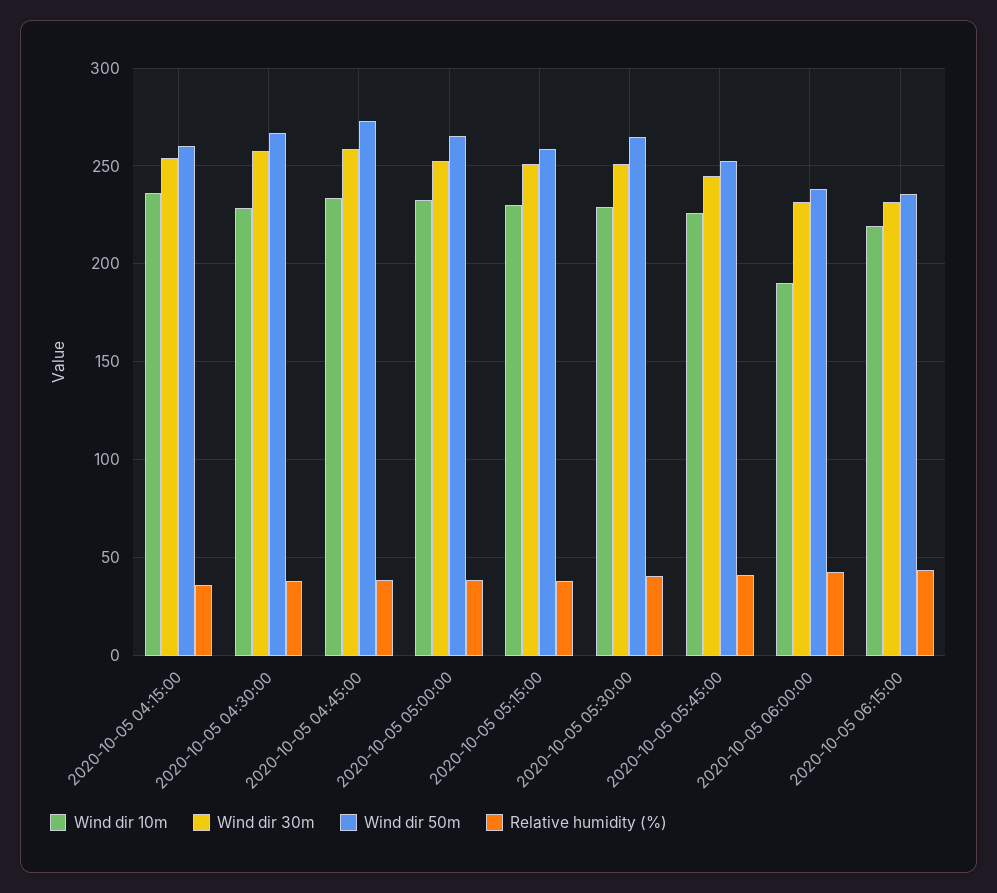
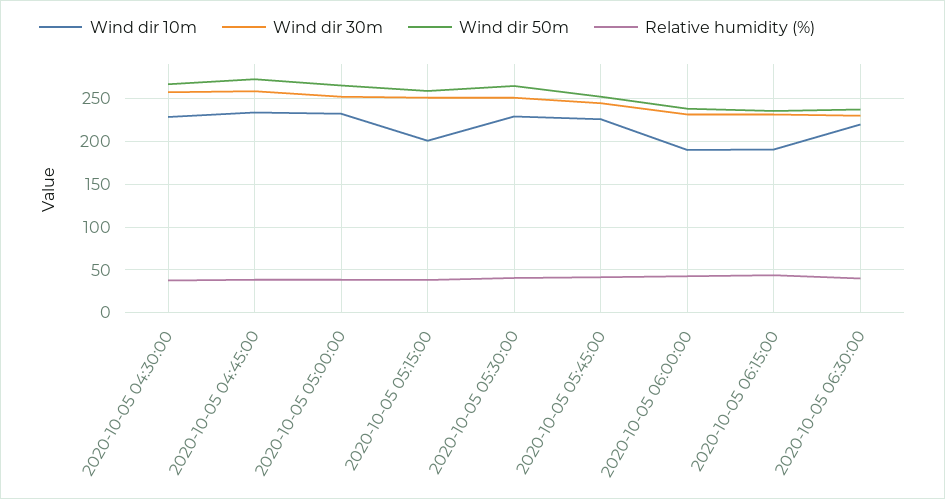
Wind dir 10m, 2020-10-05 04:15:00: 235 -> none
Wind dir 30m, 2020-10-05 04:15:00: 255 -> none
Wind dir 50m, 2020-10-05 04:15:00: 260 -> none
Relative humidity (%), 2020-10-05 04:15:00: 35 -> none
Wind dir 10m, 2020-10-05 05:15:00: 230 -> 200
Wind dir 10m, 2020-10-05 06:15:00: 220 -> 190
Wind dir 10m, 2020-10-05 06:30:00: none -> 220
Wind dir 30m, 2020-10-05 06:30:00: none -> 230
Wind dir 50m, 2020-10-05 06:30:00: none -> 240
Relative humidity (%), 2020-10-05 06:30:00: none -> 40

